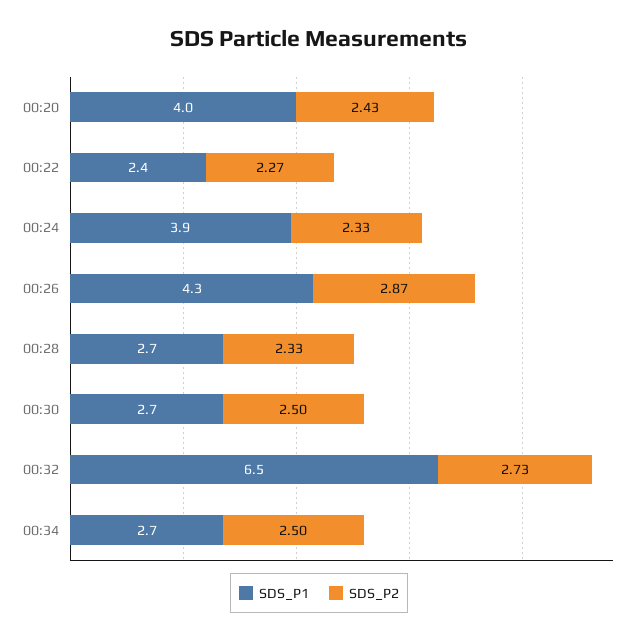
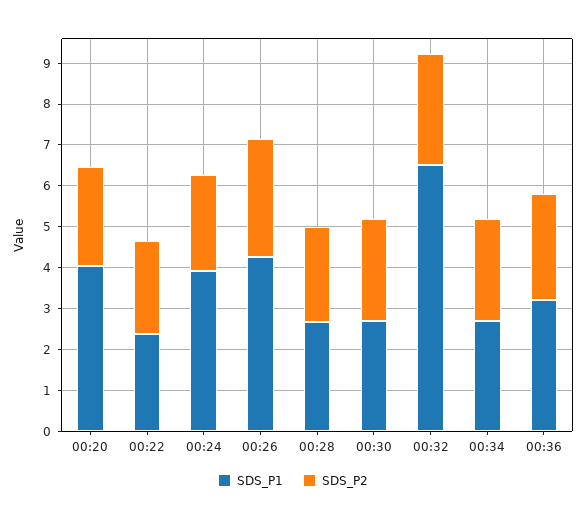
SDS_P1, 00:36: none -> 3.2
SDS_P2, 00:36: none -> 2.6

